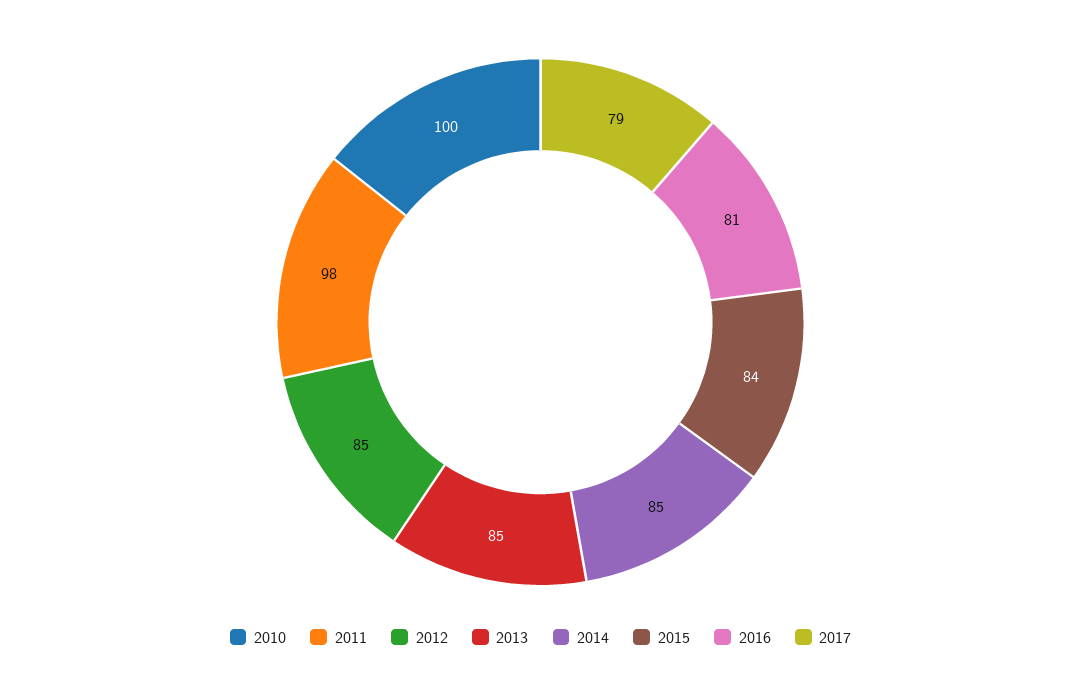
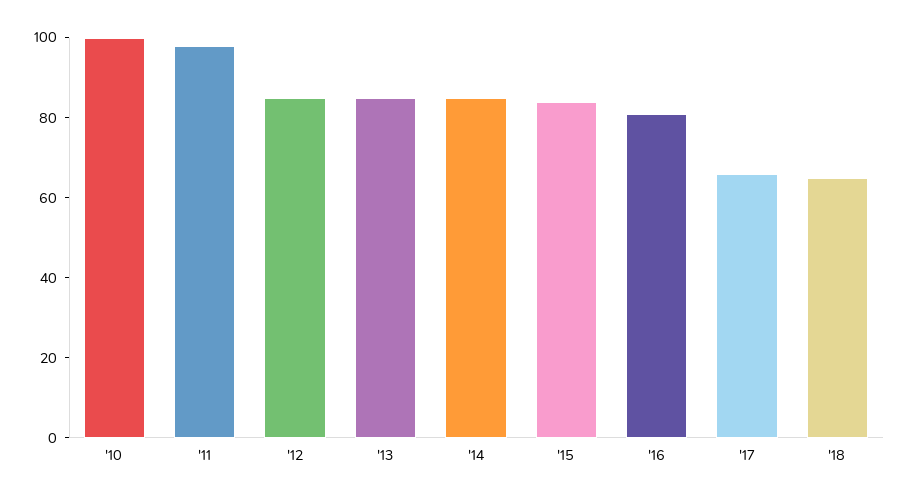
2017: 79 -> 65
'18: none -> 65

